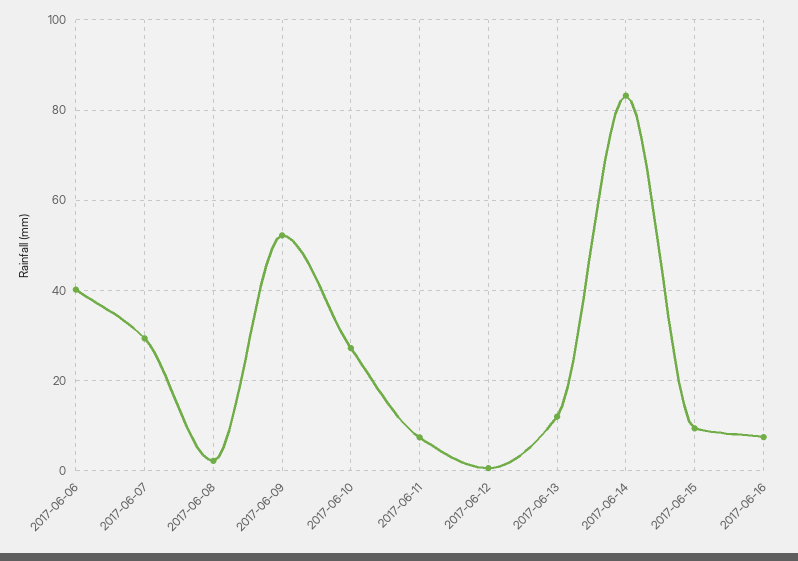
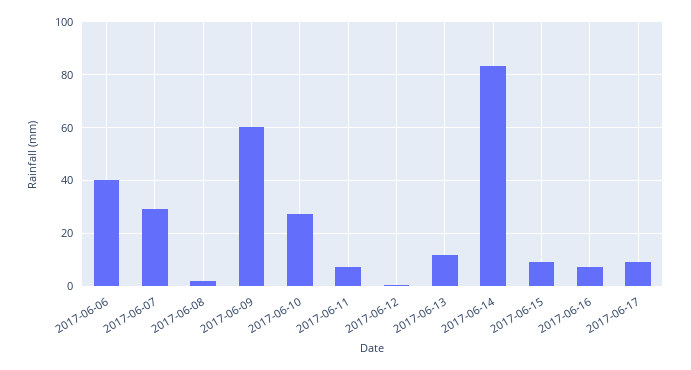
2017-06-09: 52 -> 60
2017-06-17: none -> 10

